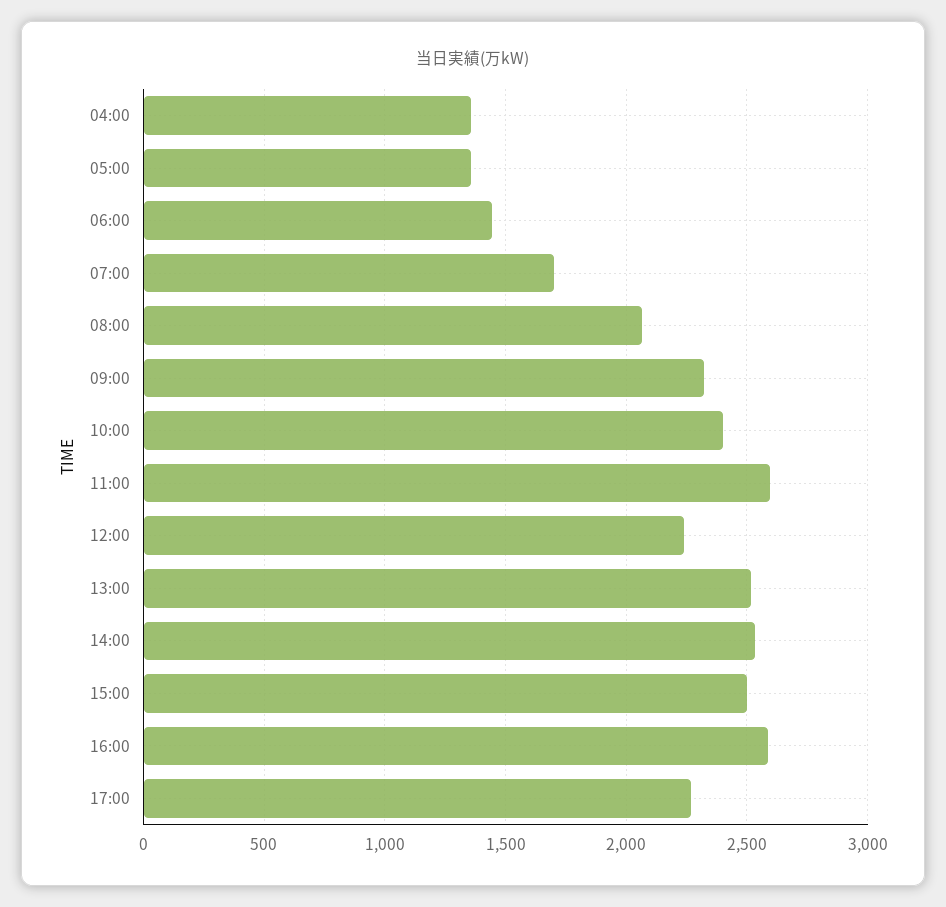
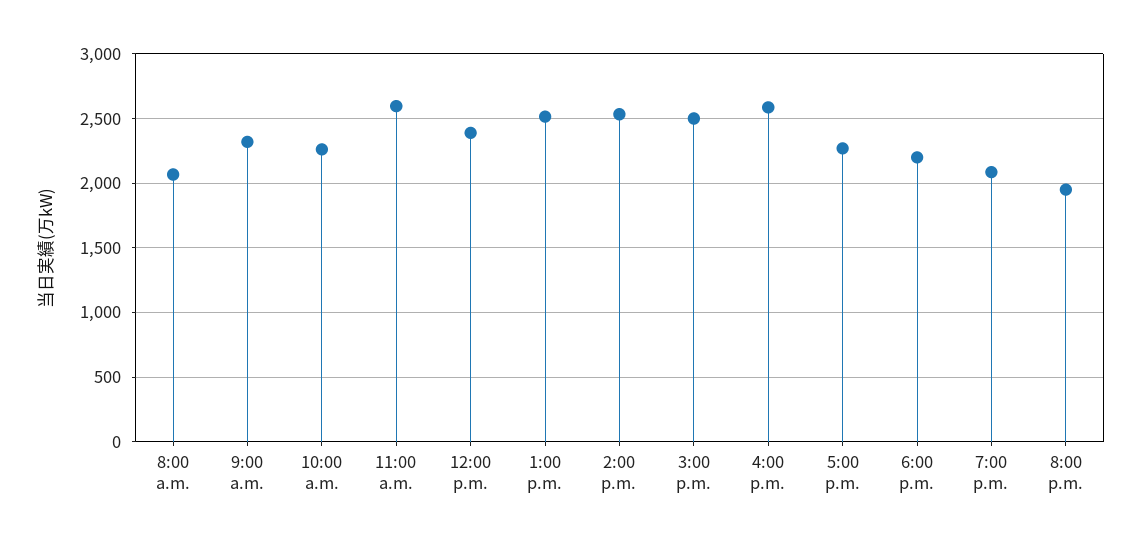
04:00: 1350 -> none
05:00: 1350 -> none
06:00: 1450 -> none
07:00: 1700 -> none
10:00: 2400 -> 2250
12:00: 2250 -> 2400
6:00 p.m.: none -> 2200
7:00 p.m.: none -> 2100
8:00 p.m.: none -> 1950

